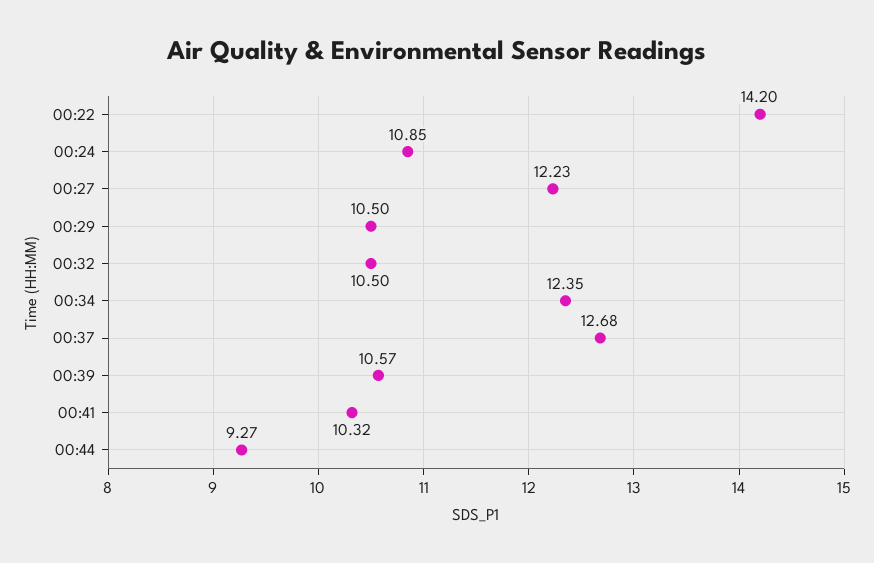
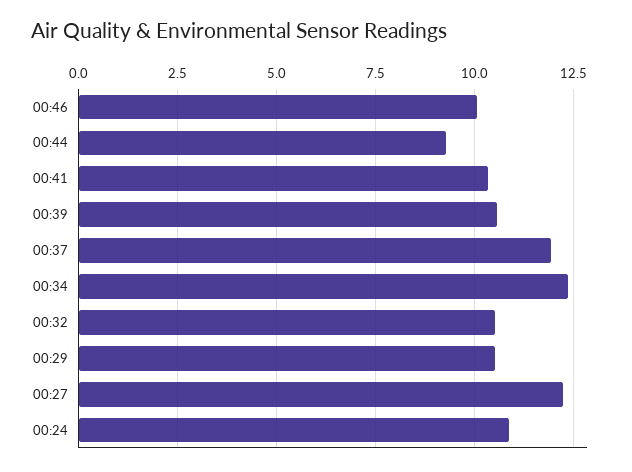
00:22: 14.2 -> none
00:37: 12.68 -> 12
00:46: none -> 10

